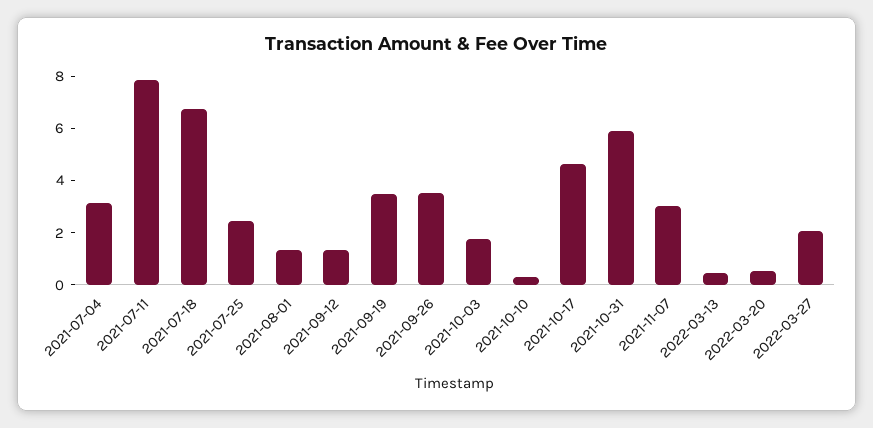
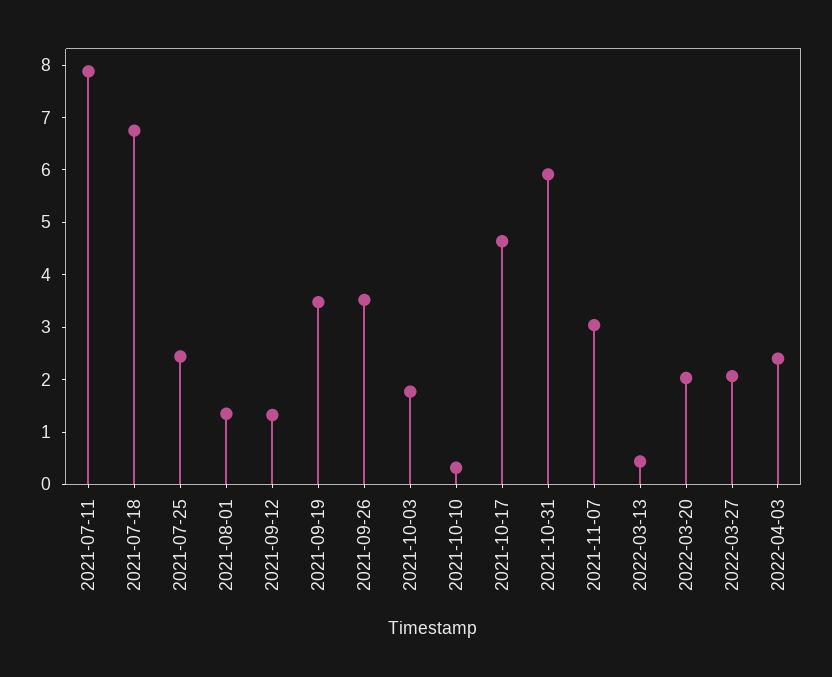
2021-07-04: 3 -> none
2022-03-20: 0.5 -> 2
2022-04-03: none -> 2.4

